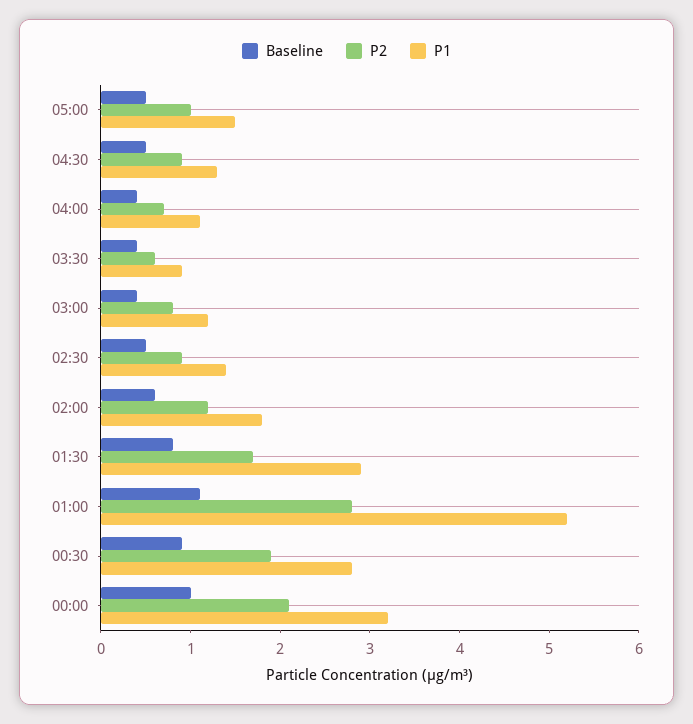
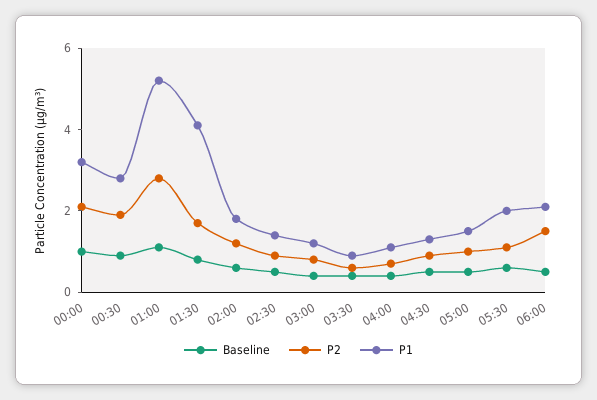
P1, 01:30: 2.9 -> 4
Baseline, 05:30: none -> 0.5
P2, 05:30: none -> 1
P1, 05:30: none -> 2
Baseline, 06:00: none -> 0.5
P2, 06:00: none -> 1.5
P1, 06:00: none -> 2

